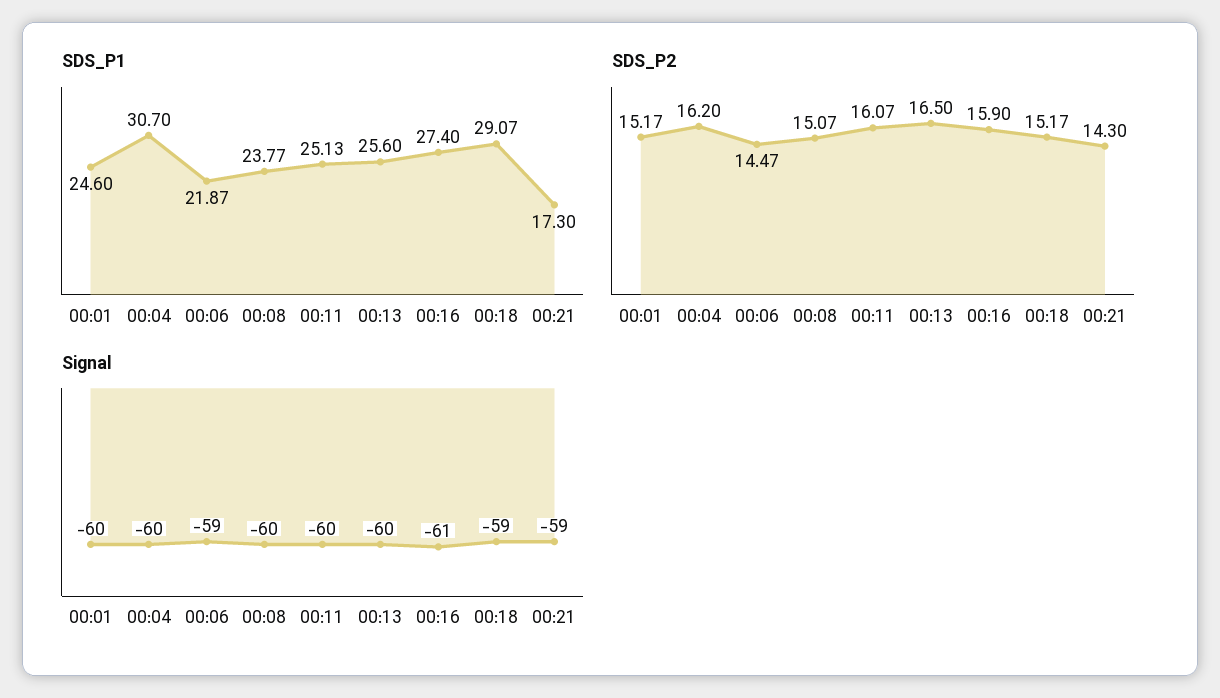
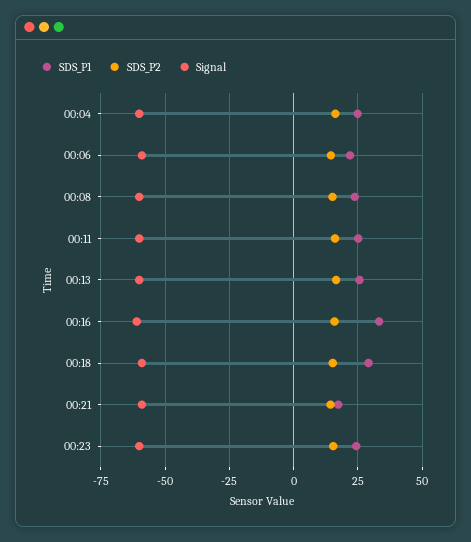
SDS_P1, 00:01: 24.6 -> none
SDS_P1, 00:04: 30.7 -> 25
SDS_P1, 00:16: 27.4 -> 32.5
SDS_P2, 00:01: 15.17 -> none
Signal, 00:01: -60 -> none
SDS_P1, 00:23: none -> 25
SDS_P2, 00:23: none -> 15
Signal, 00:23: none -> -60

